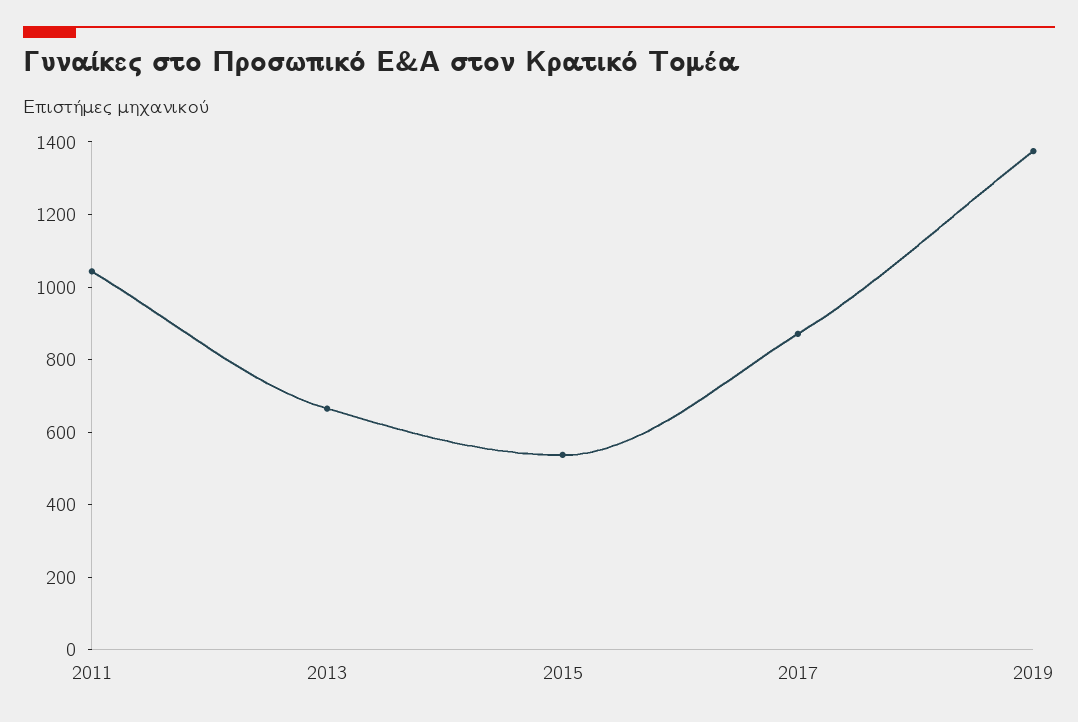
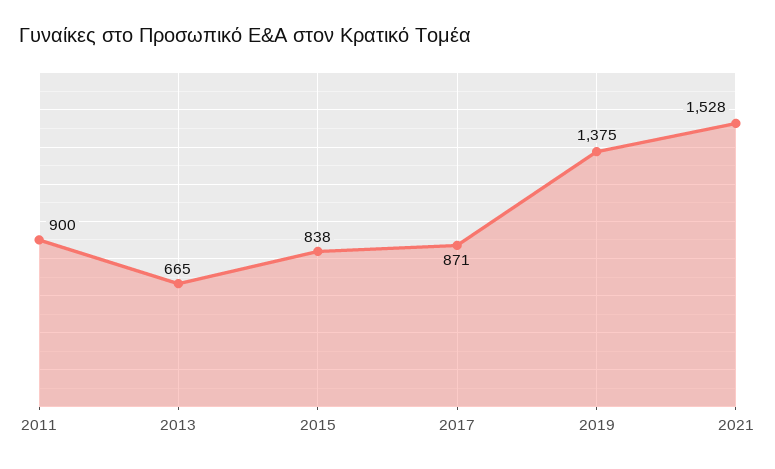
2011: 1050 -> 900
2015: 550 -> 838
2021: none -> 1528

